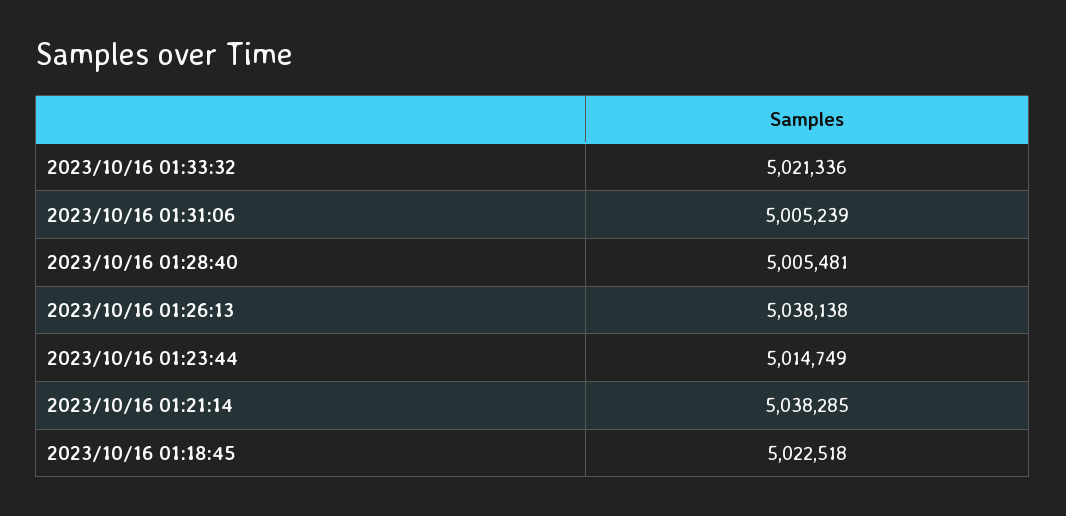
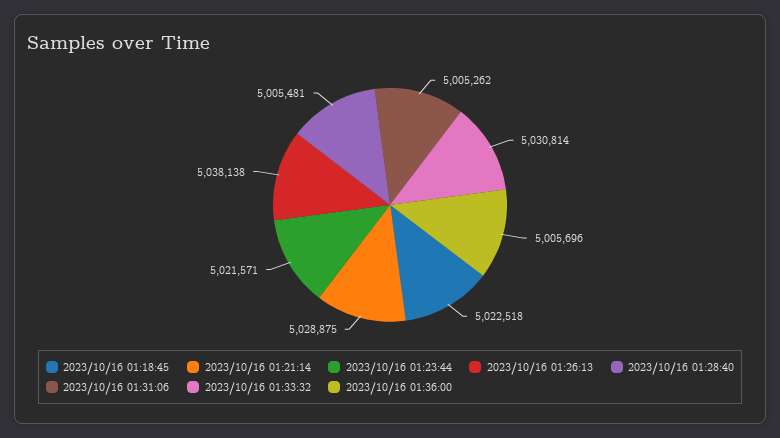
2023/10/16 01:33:32: 5021336 -> 5030814
2023/10/16 01:31:06: 5005239 -> 5005262
2023/10/16 01:23:44: 5014749 -> 5021571
2023/10/16 01:21:14: 5038285 -> 5028875
2023/10/16 01:36:00: none -> 5005696

